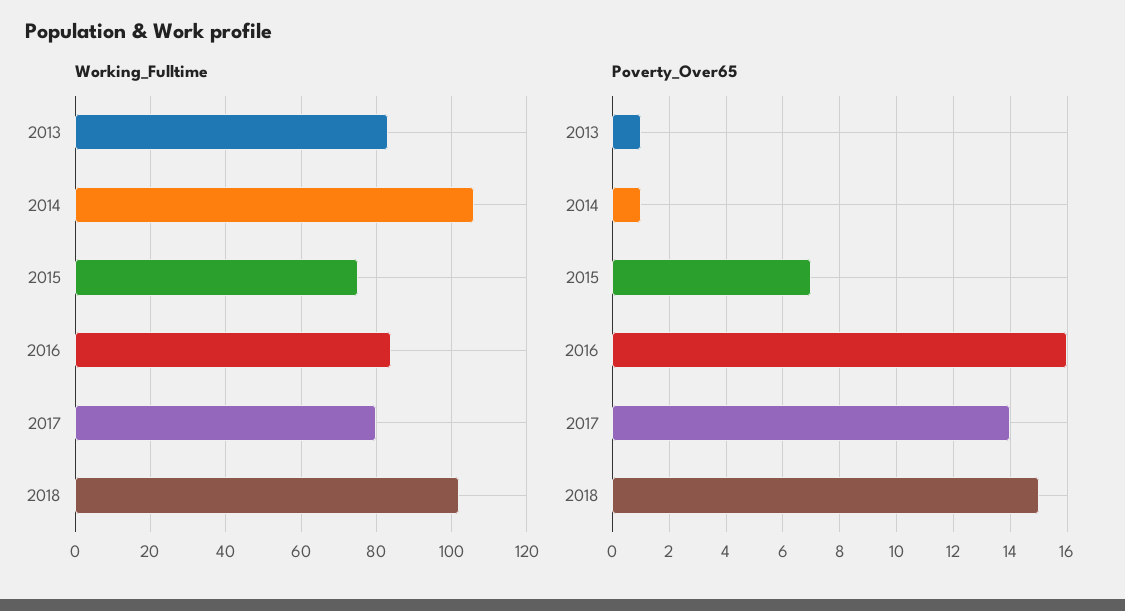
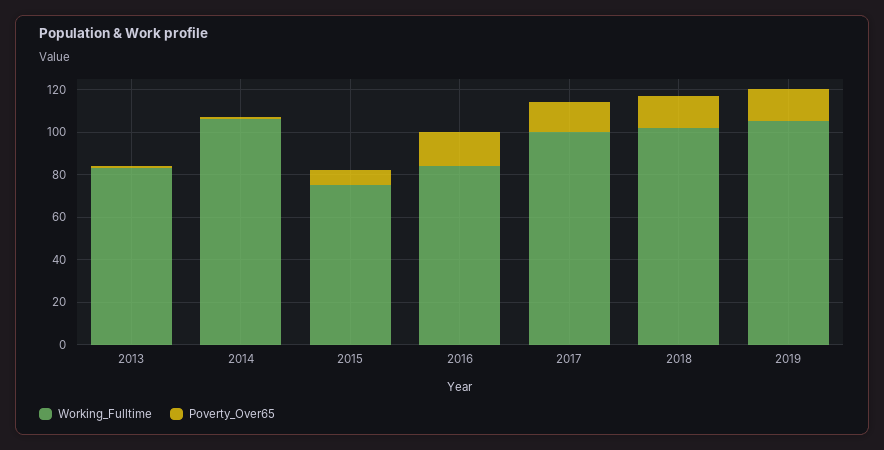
Working_Fulltime, 2017: 80 -> 100
Working_Fulltime, 2019: none -> 105
Poverty_Over65, 2019: none -> 15

